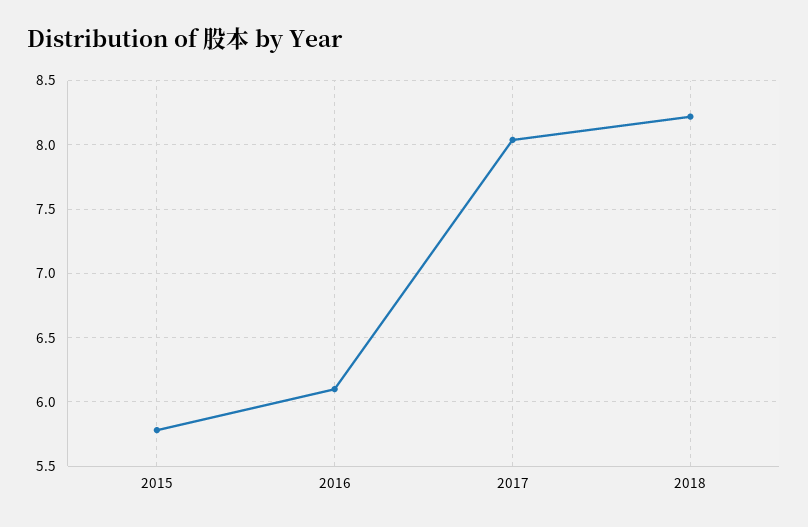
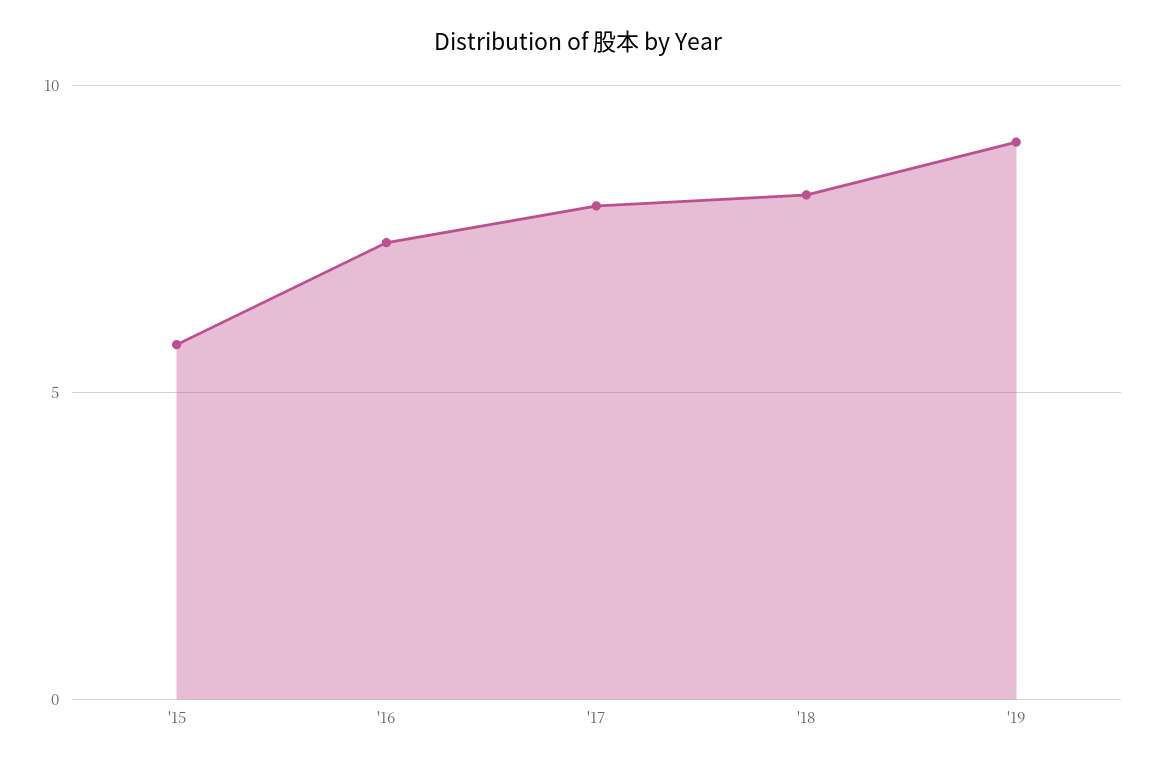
2016: 6.1 -> 7.5
'19: none -> 9

